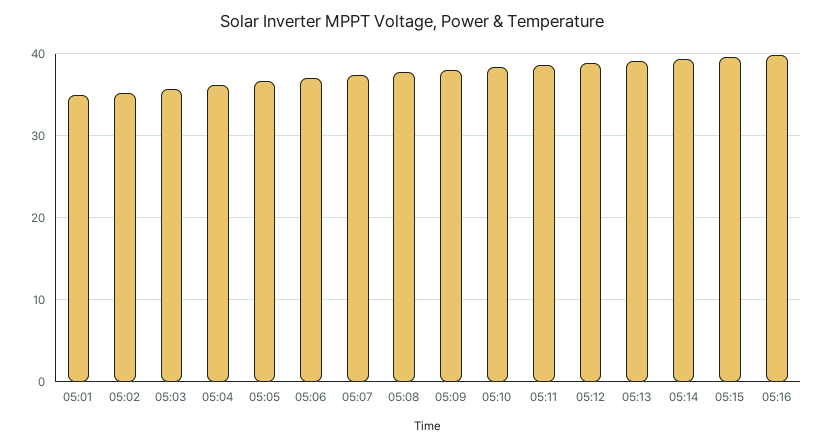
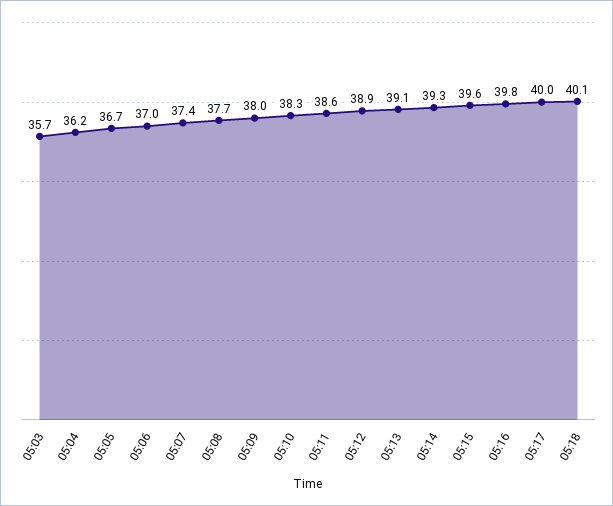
05:01: 35 -> none
05:02: 35 -> none
05:17: none -> 40
05:18: none -> 40.1

